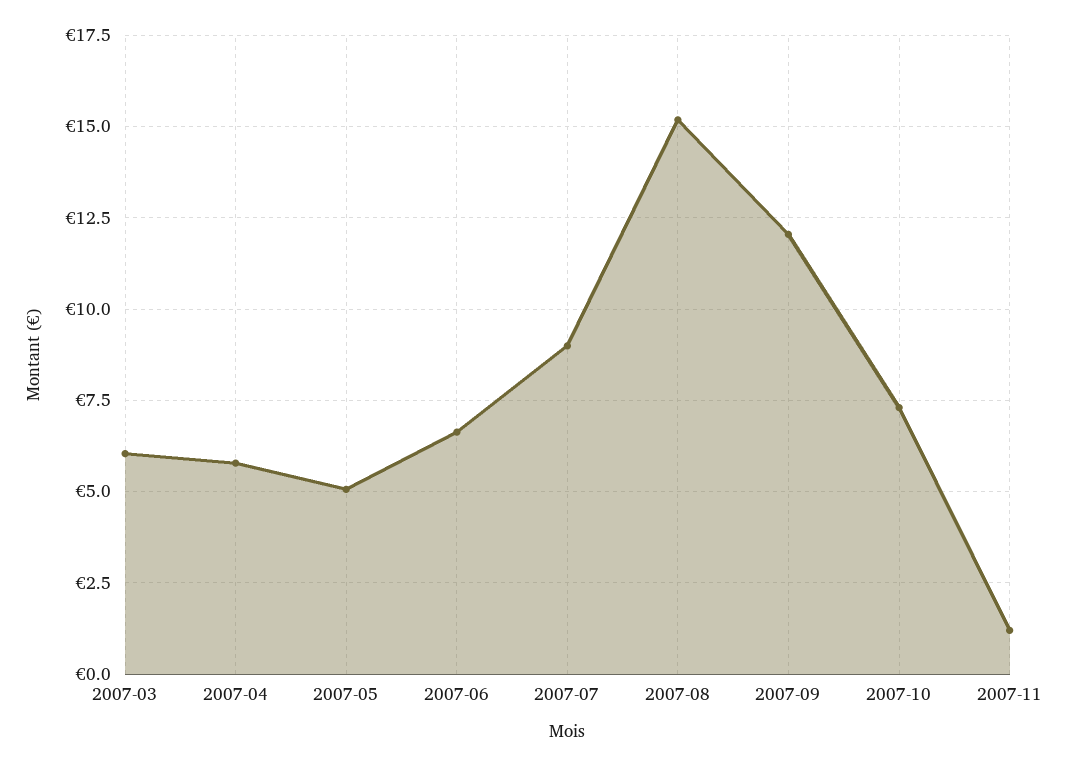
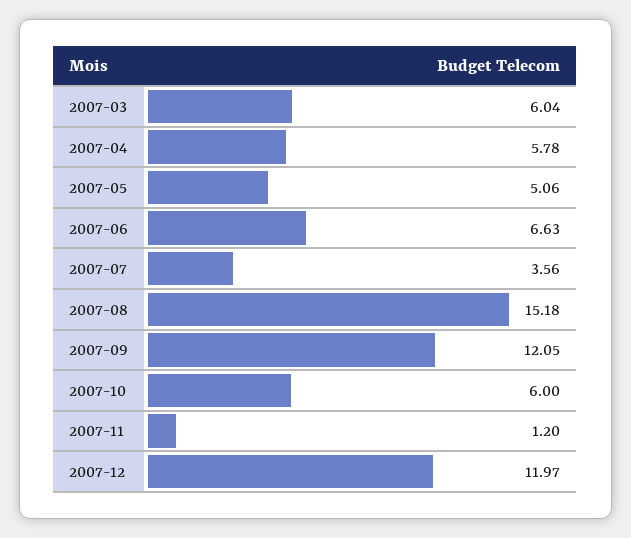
2007-07: 9 -> 3.56
2007-10: 7.25 -> 6
2007-12: none -> 11.97

